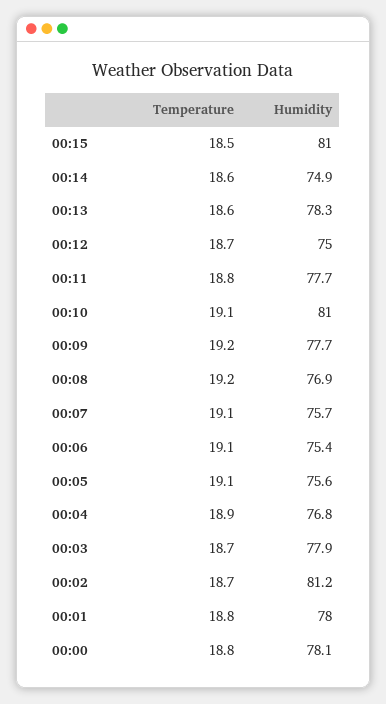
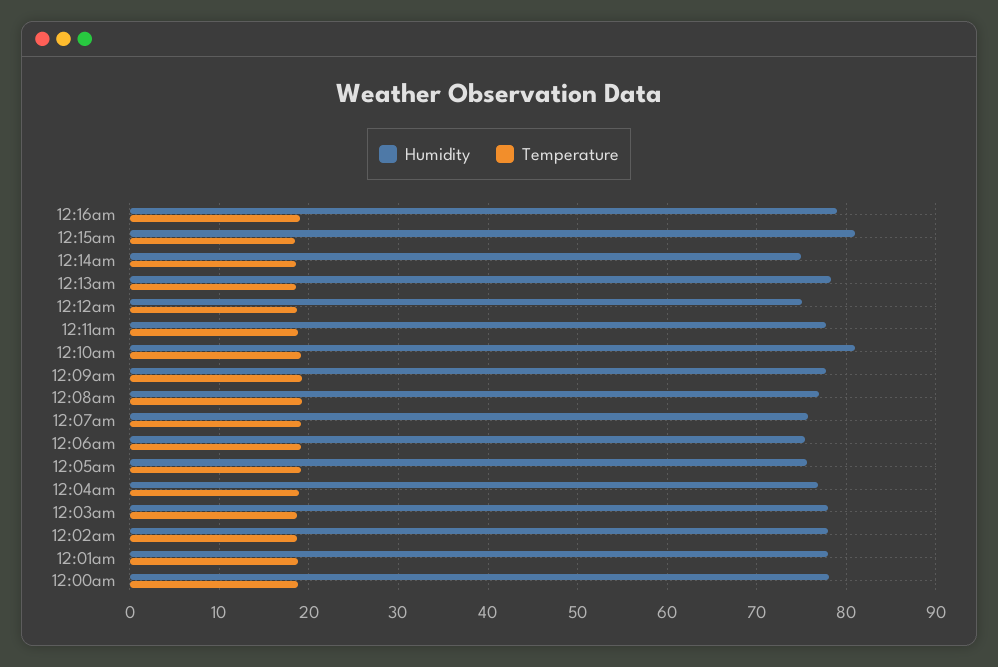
Humidity, 00:02: 81.2 -> 78
Humidity, 12:16am: none -> 79
Temperature, 12:16am: none -> 19

